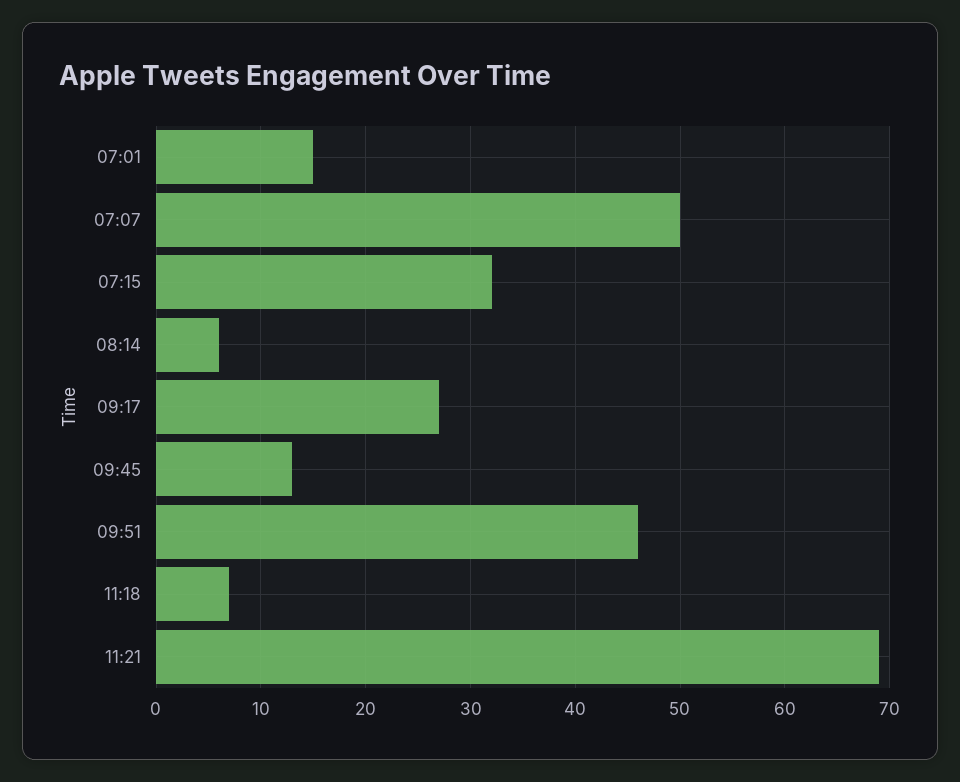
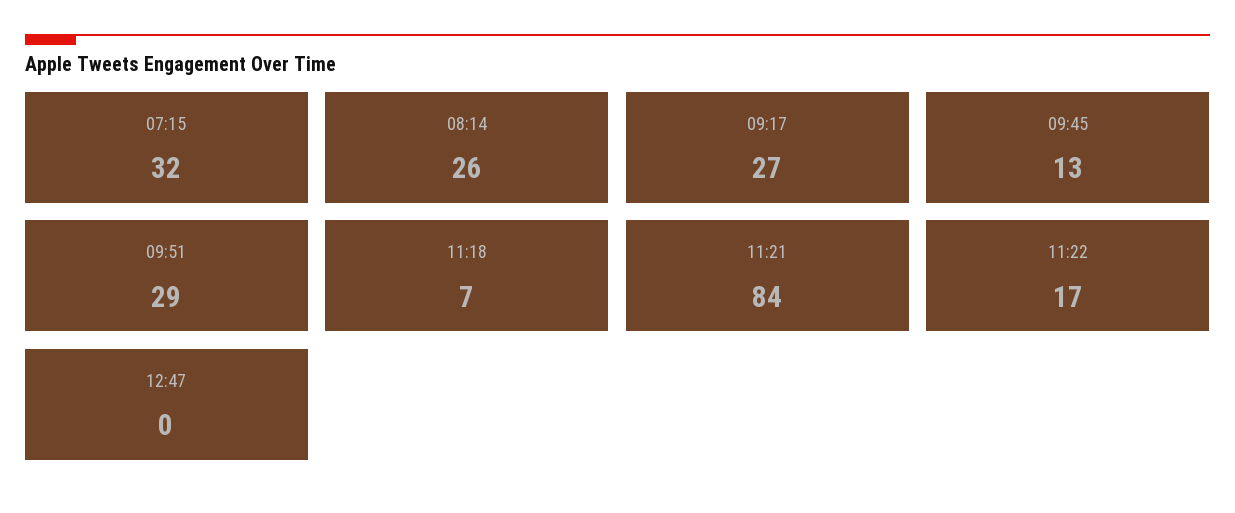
07:01: 15 -> none
07:07: 50 -> none
08:14: 6 -> 26
09:51: 46 -> 29
11:21: 69 -> 84
11:22: none -> 17
12:47: none -> 0

